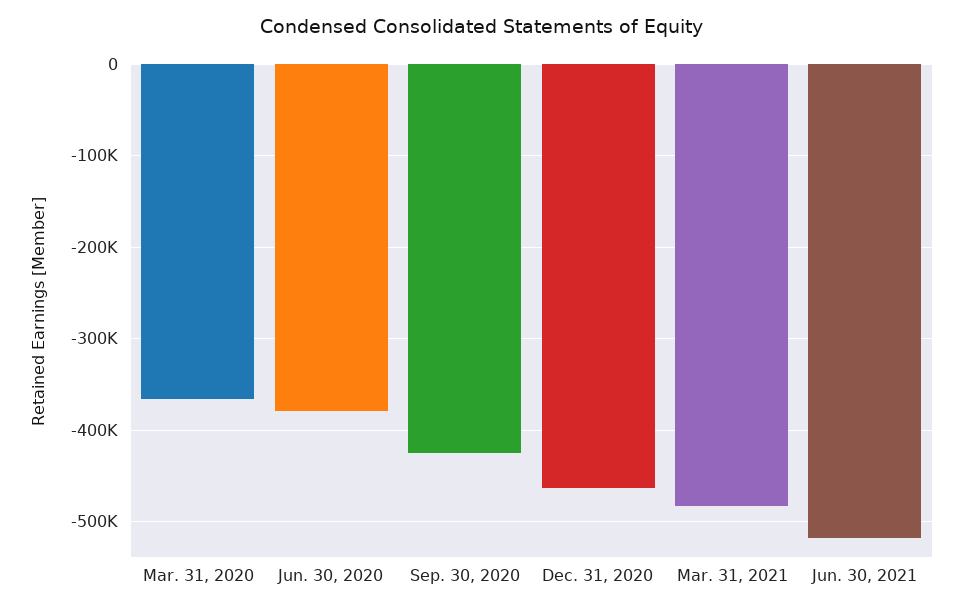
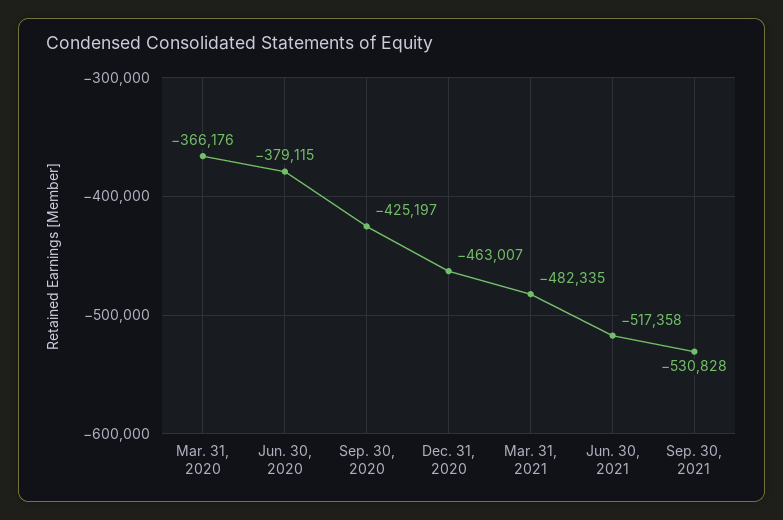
Sep. 30, 2021: none -> -530828

